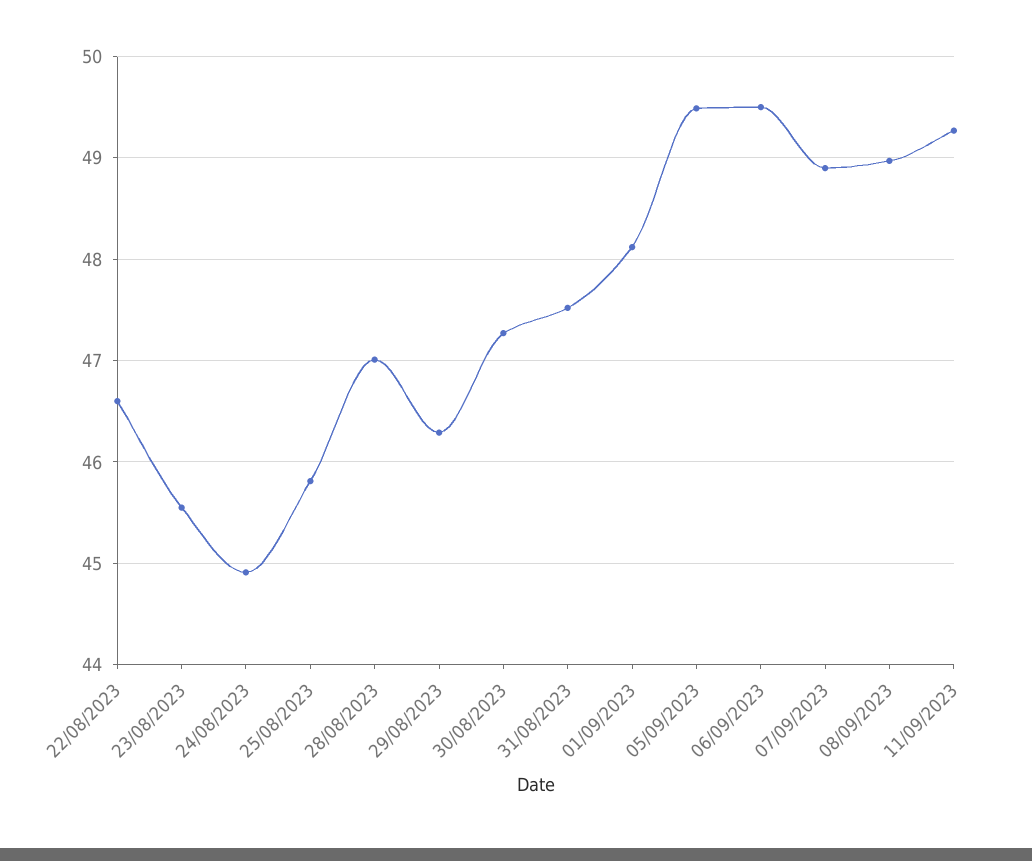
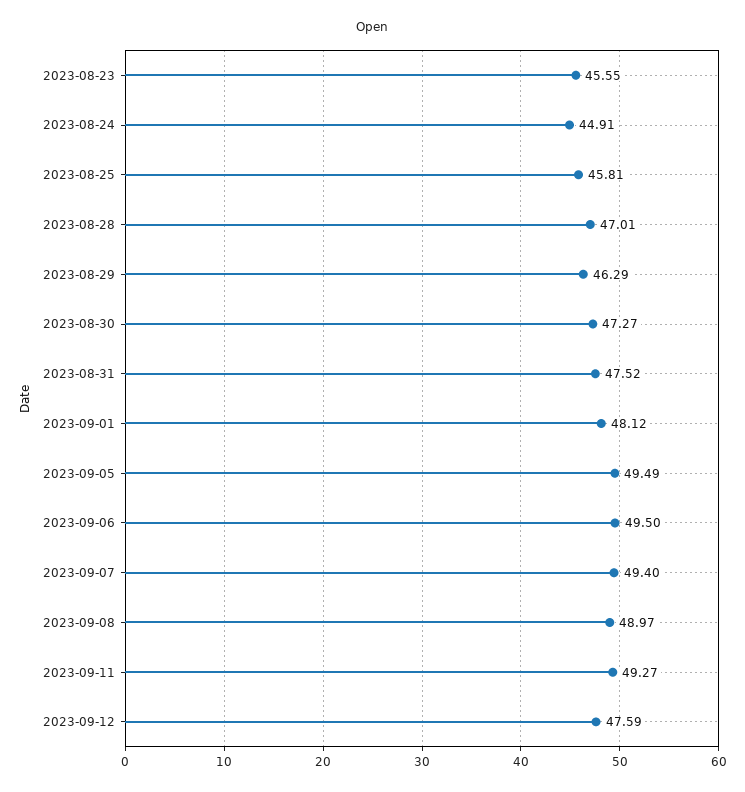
22/08/2023: 46.6 -> none
07/09/2023: 48.9 -> 49.4
2023-09-12: none -> 47.59

